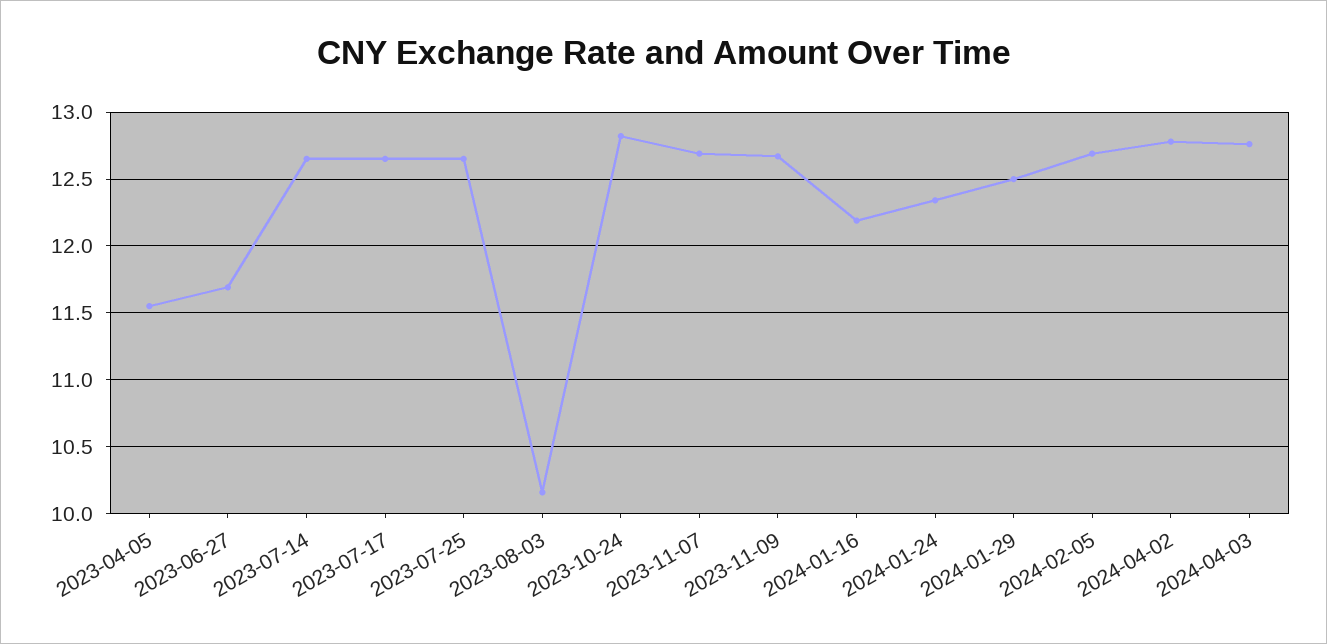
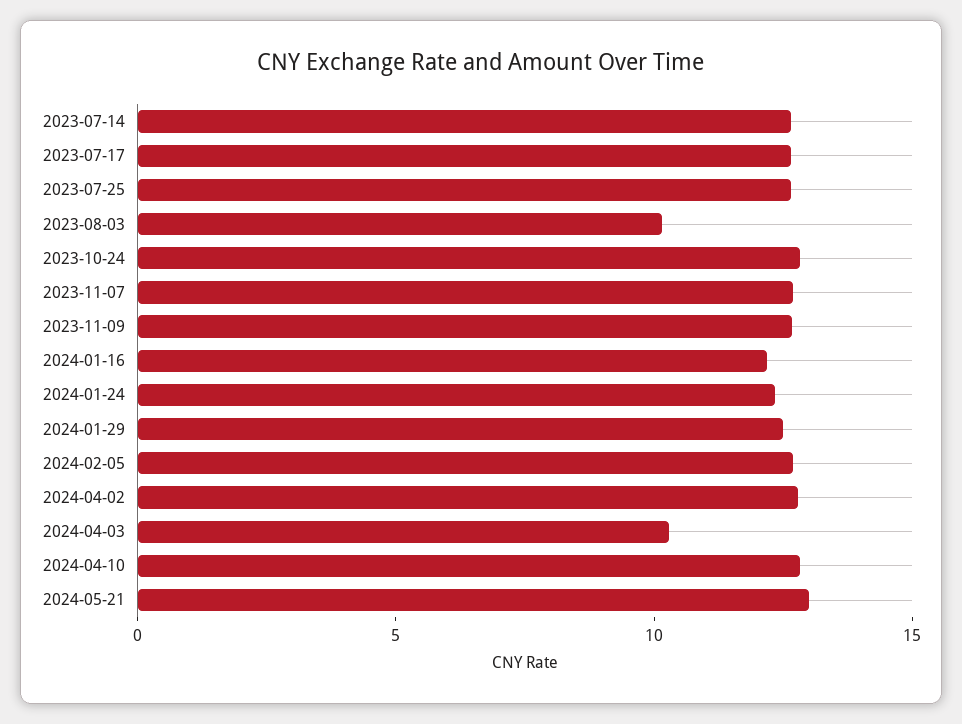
2023-04-05: 11.55 -> none
2023-06-27: 11.7 -> none
2024-04-03: 12.75 -> 10
2024-04-10: none -> 13
2024-05-21: none -> 13

